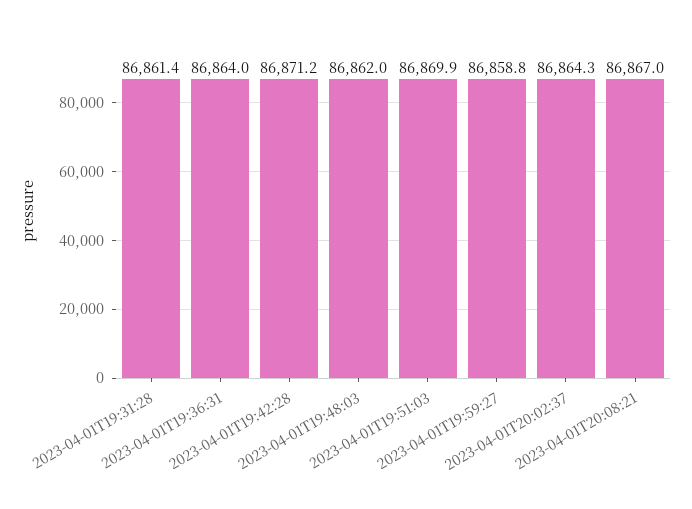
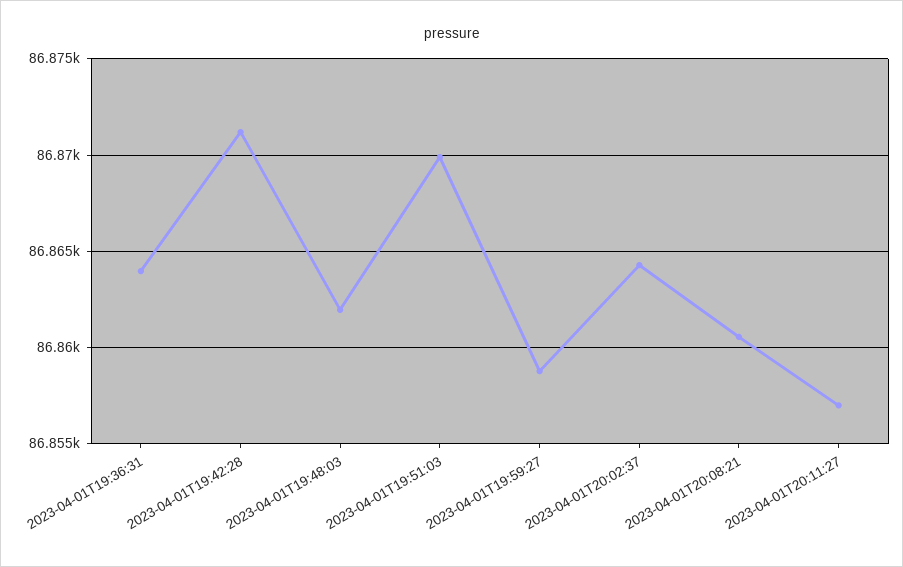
2023-04-01T19:31:28: 86861.4 -> none
2023-04-01T20:08:21: 86867 -> 86860.5
2023-04-01T20:11:27: none -> 86857

